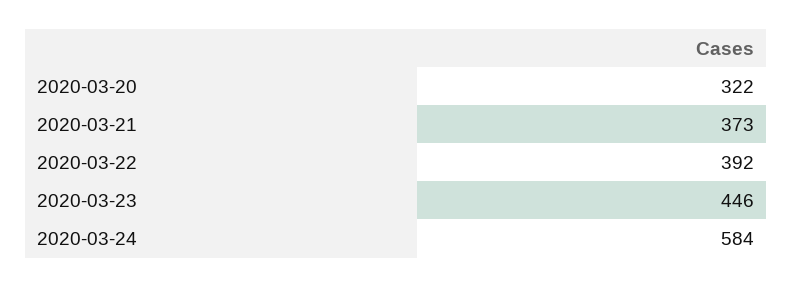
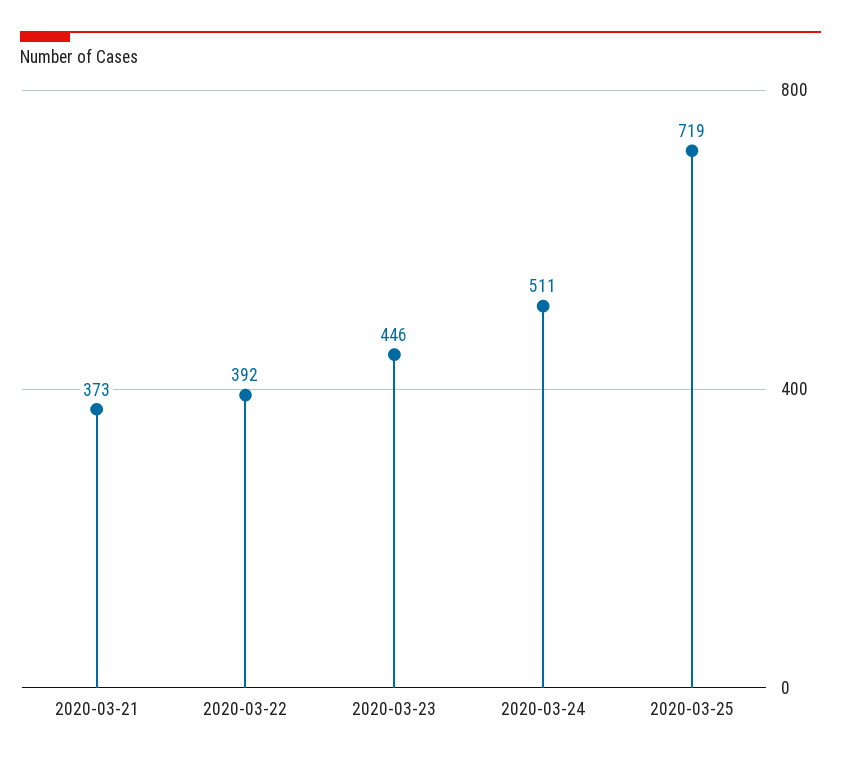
2020-03-20: 322 -> none
2020-03-24: 584 -> 511
2020-03-25: none -> 719

